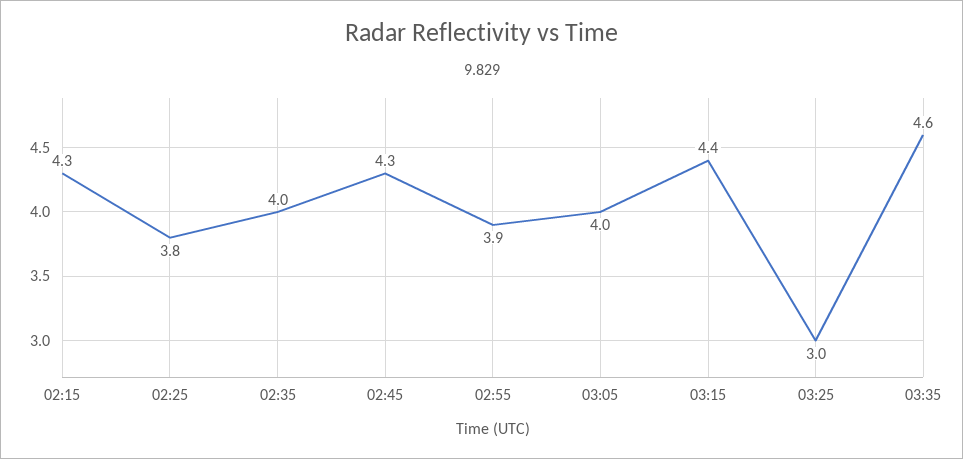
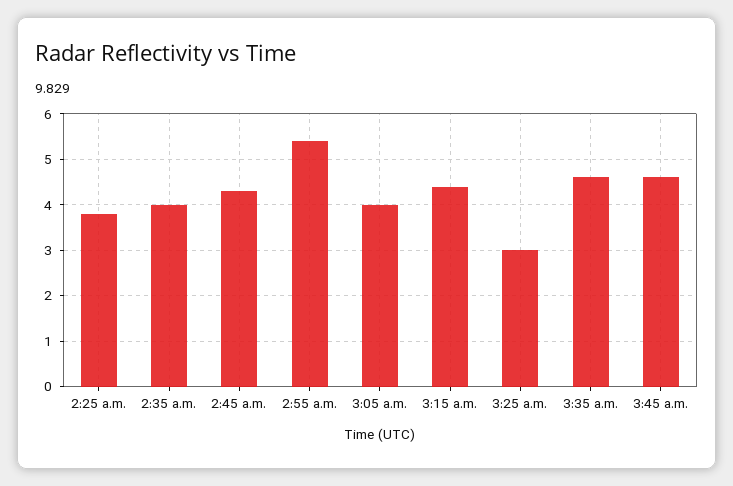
02:15: 4.3 -> none
02:55: 3.9 -> 5.5
3:45 a.m.: none -> 4.5

